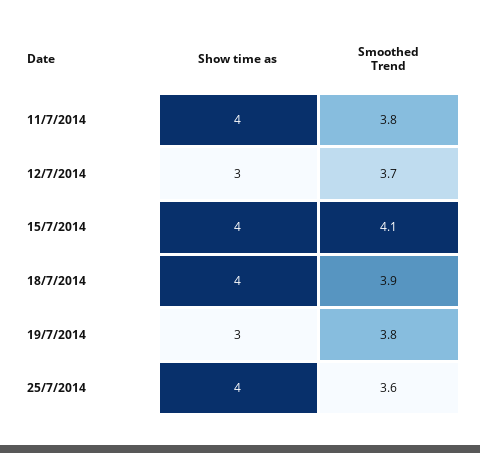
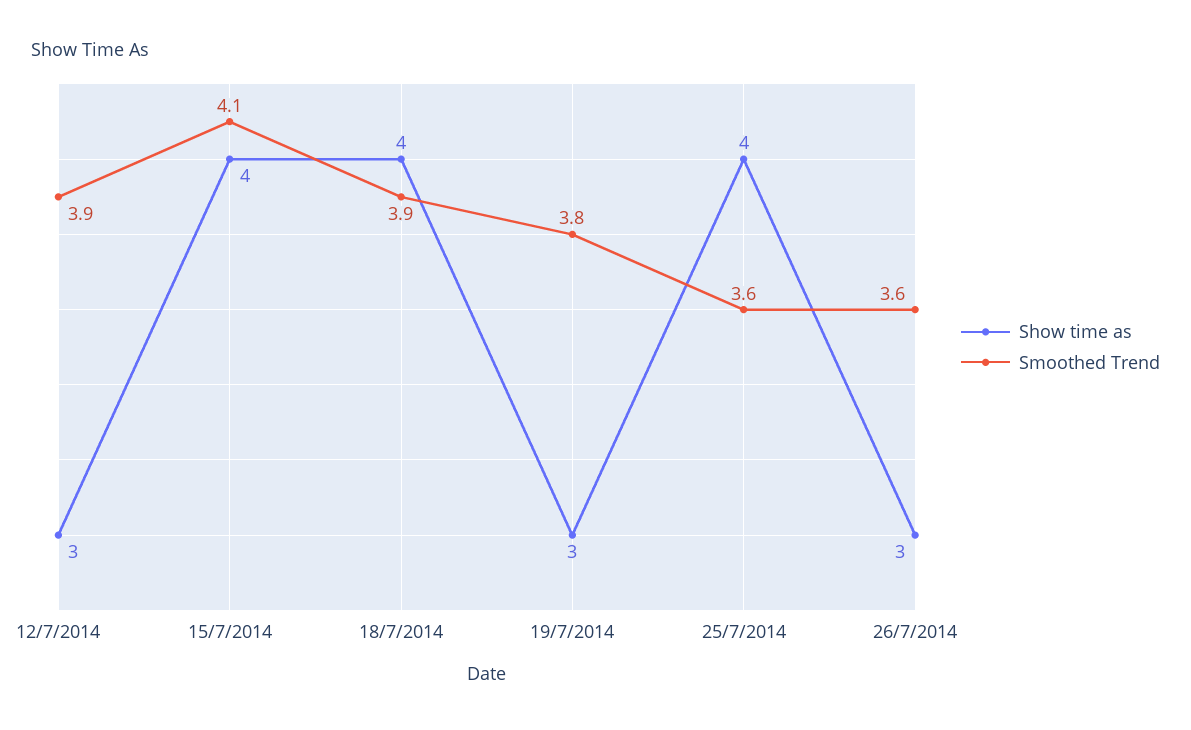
Show time as, 11/7/2014: 4 -> none
Smoothed Trend, 11/7/2014: 3.8 -> none
Smoothed Trend, 12/7/2014: 3.7 -> 3.9
Show time as, 26/7/2014: none -> 3
Smoothed Trend, 26/7/2014: none -> 3.6

